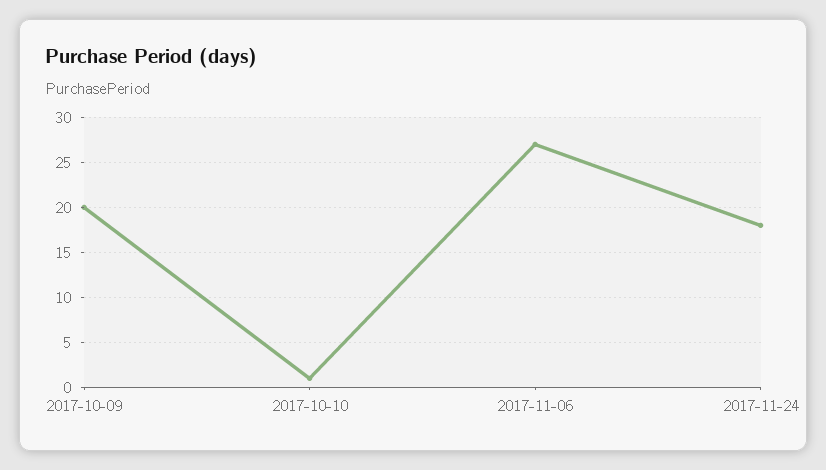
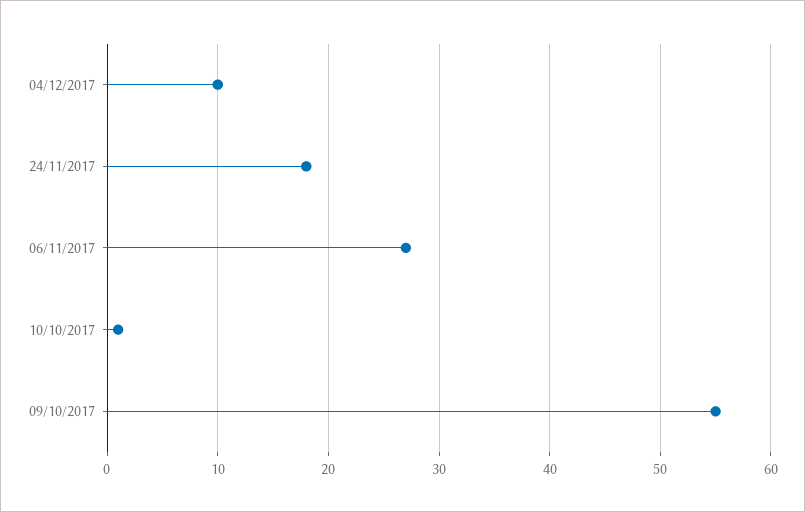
2017-10-09: 20 -> 55
04/12/2017: none -> 10

